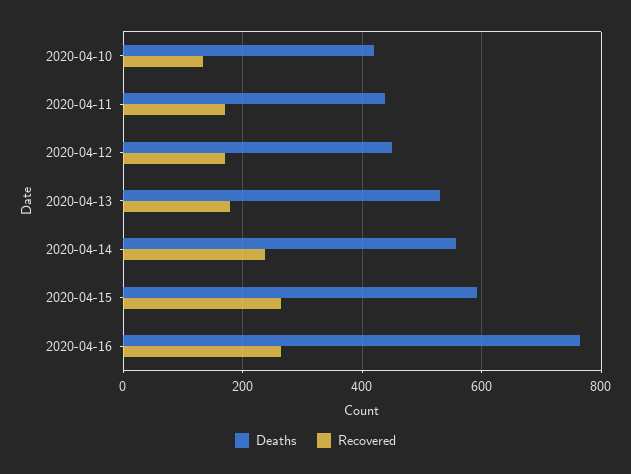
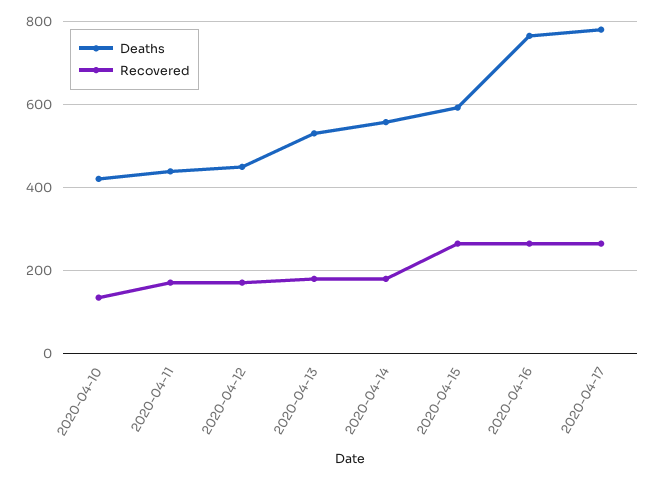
Recovered, 2020-04-14: 240 -> 180
Deaths, 2020-04-17: none -> 780
Recovered, 2020-04-17: none -> 260

